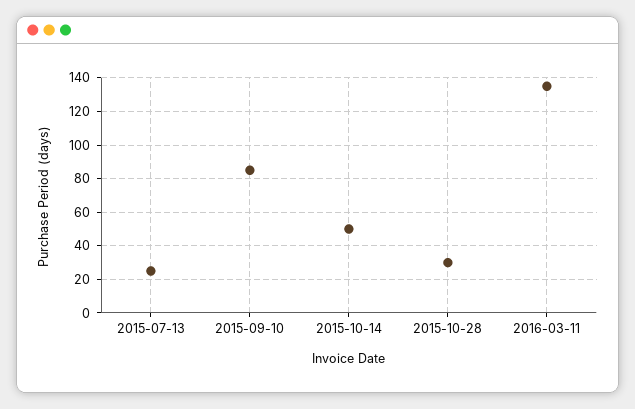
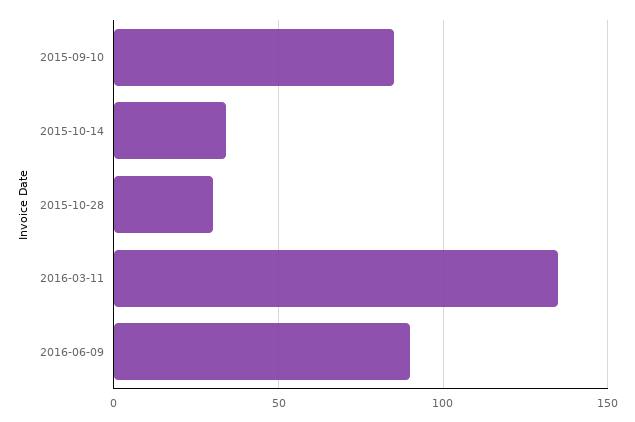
2015-07-13: 25 -> none
2015-10-14: 50 -> 35
2016-06-09: none -> 90

